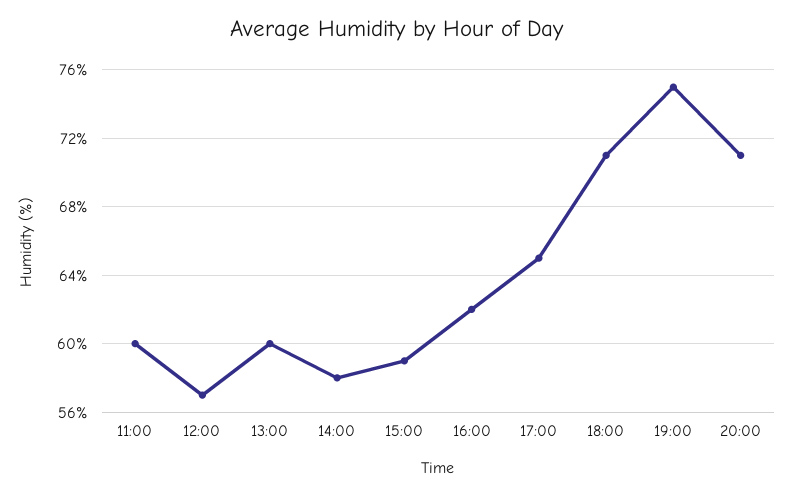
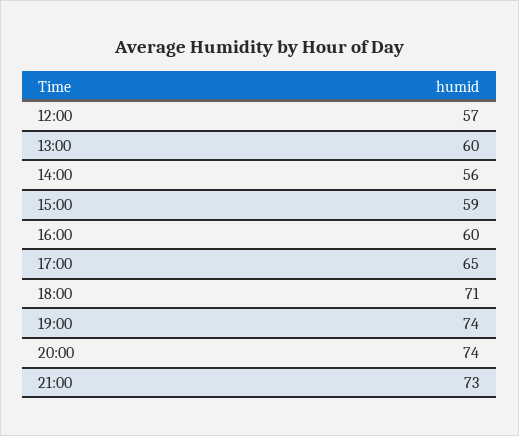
11:00: 60 -> none
14:00: 58 -> 56
16:00: 62 -> 60
19:00: 75 -> 74
20:00: 71 -> 74
21:00: none -> 73

